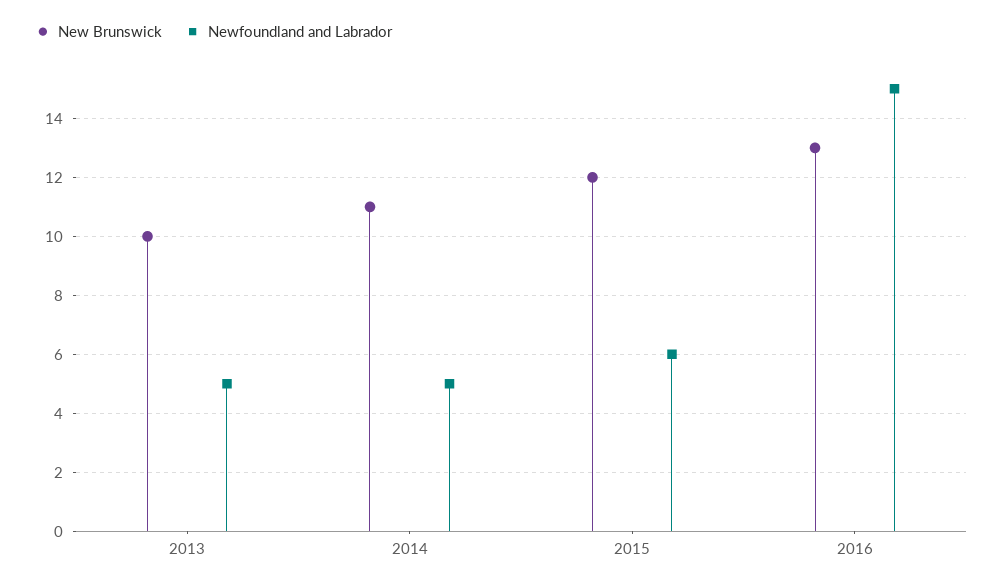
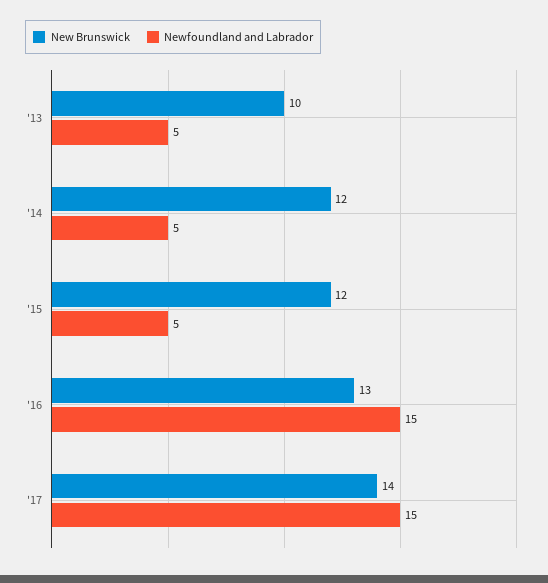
New Brunswick, 2014: 11 -> 12
Newfoundland and Labrador, 2015: 6 -> 5
New Brunswick, '17: none -> 14
Newfoundland and Labrador, '17: none -> 15

